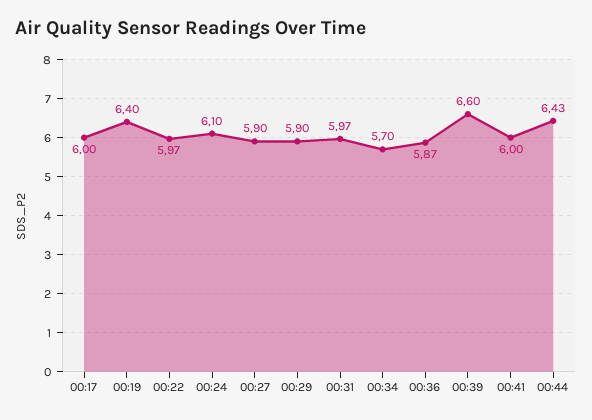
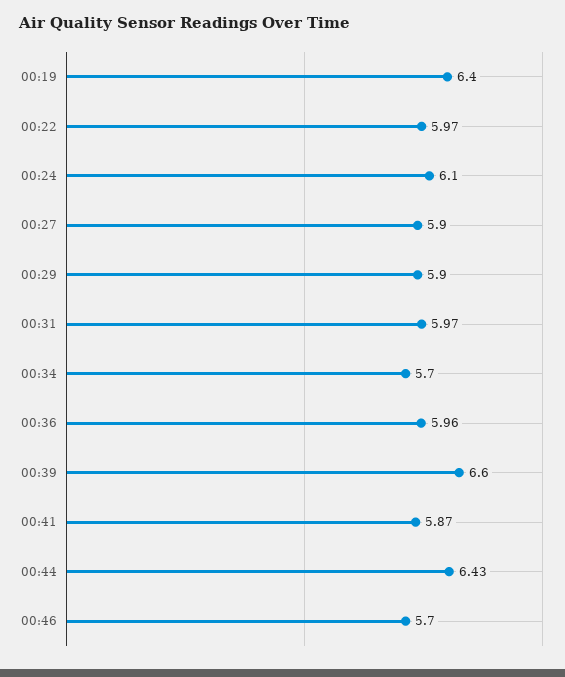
00:17: 6 -> none
00:36: 5.87 -> 5.96
00:41: 6 -> 5.87
00:46: none -> 5.7

